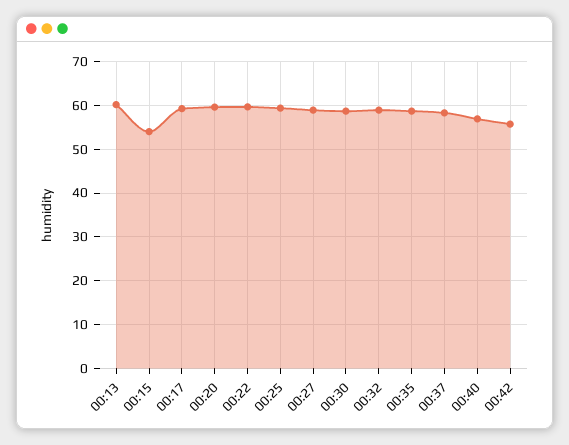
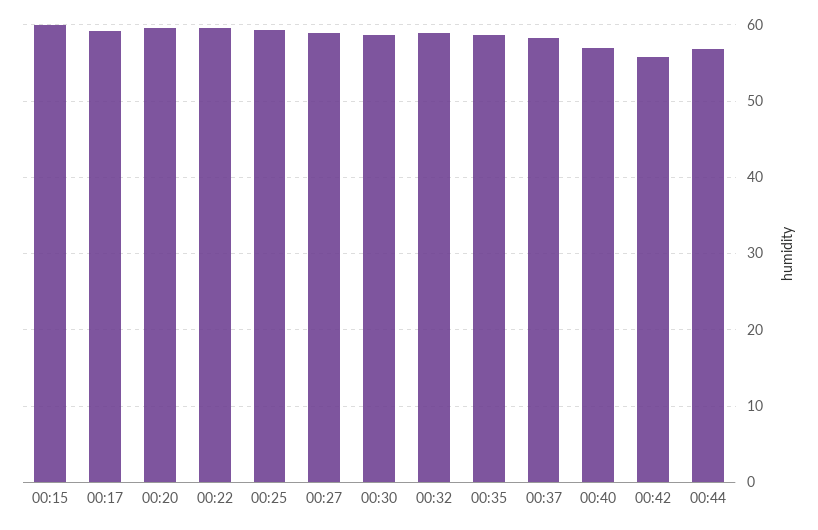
00:13: 60 -> none
00:15: 54 -> 60
00:44: none -> 57

